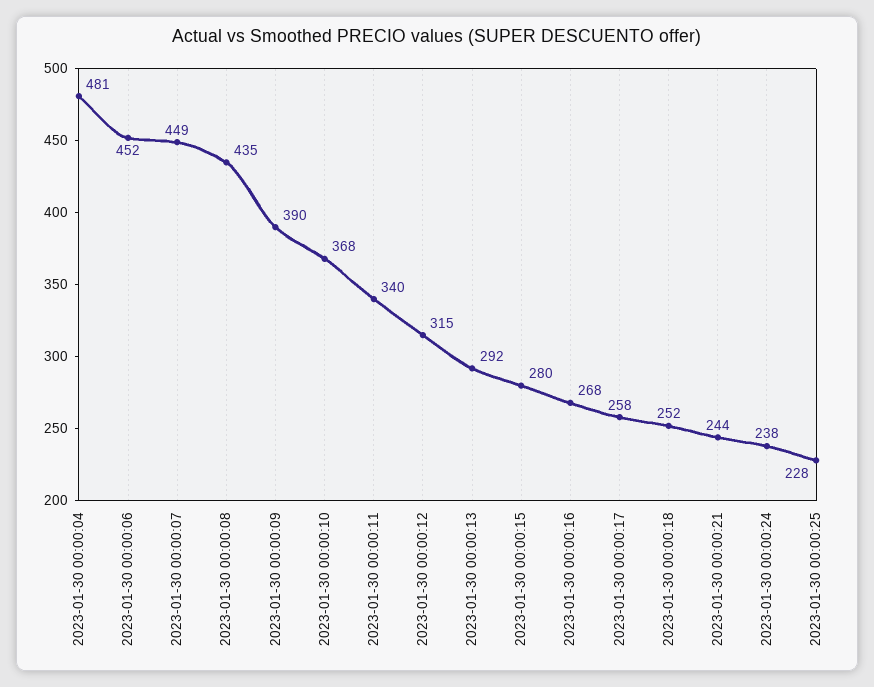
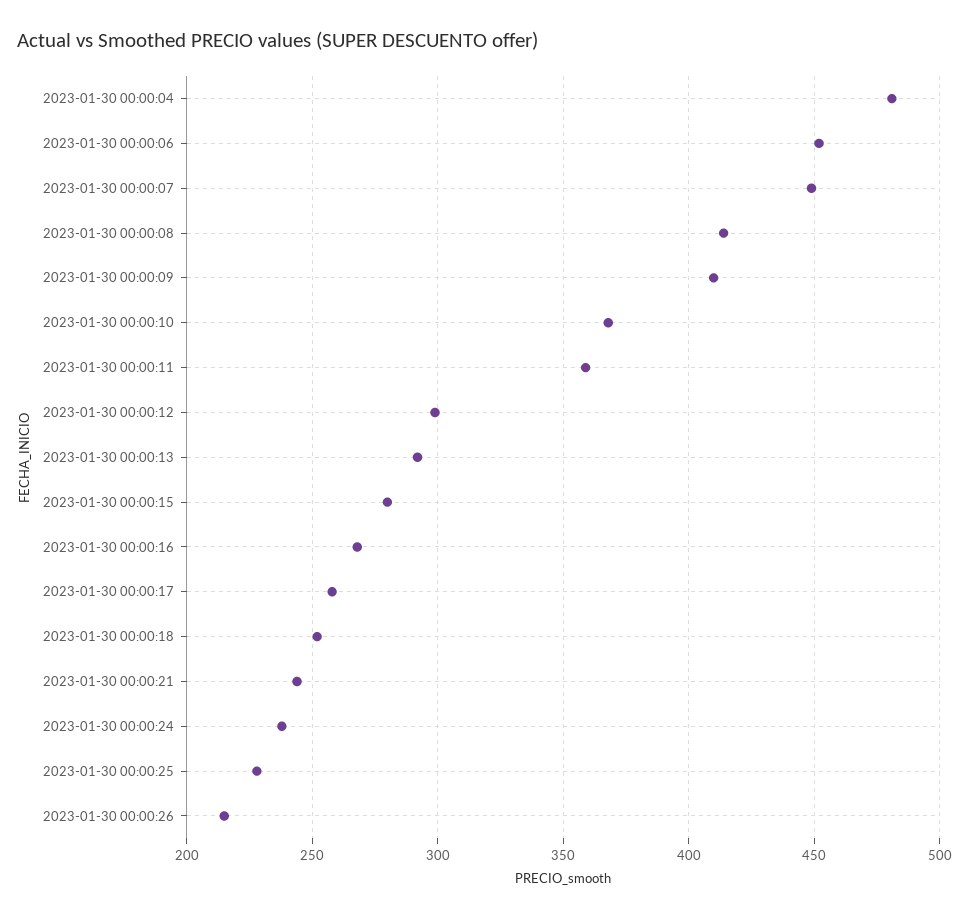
2023-01-30 00:00:08: 435 -> 415
2023-01-30 00:00:09: 390 -> 410
2023-01-30 00:00:11: 340 -> 360
2023-01-30 00:00:12: 315 -> 300
2023-01-30 00:00:26: none -> 215

